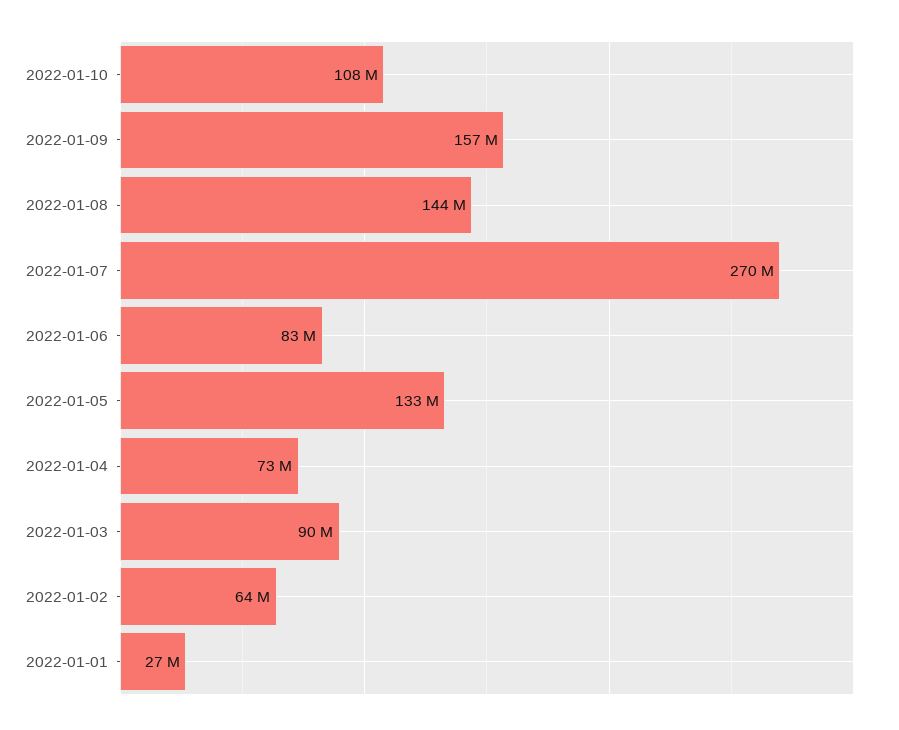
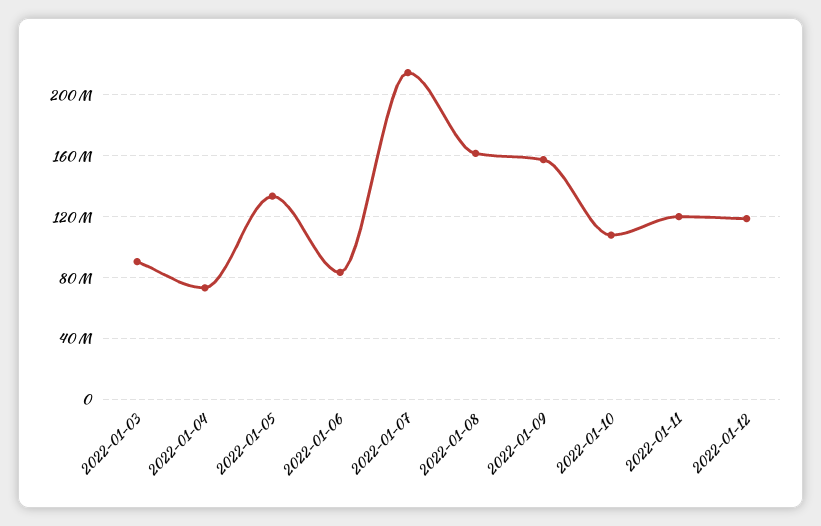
2022-01-08: 144000000 -> 160000000
2022-01-07: 270000000 -> 215000000
2022-01-02: 64000000 -> none
2022-01-01: 27000000 -> none
2022-01-11: none -> 120000000
2022-01-12: none -> 120000000

